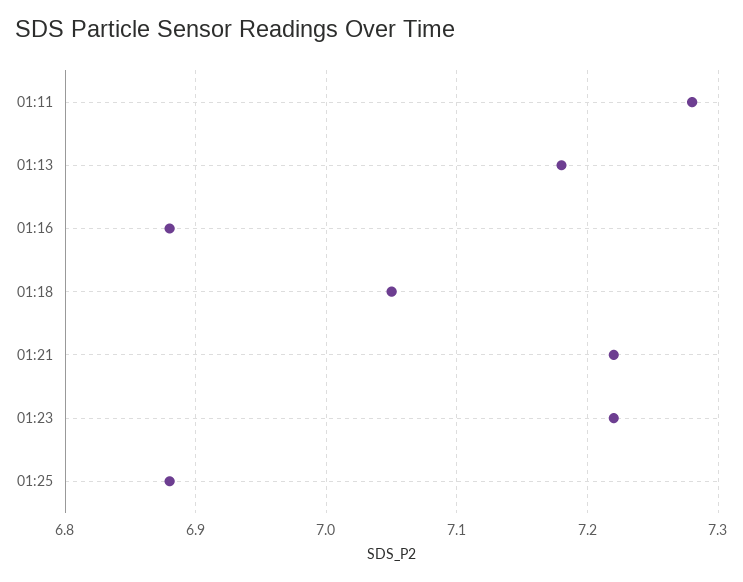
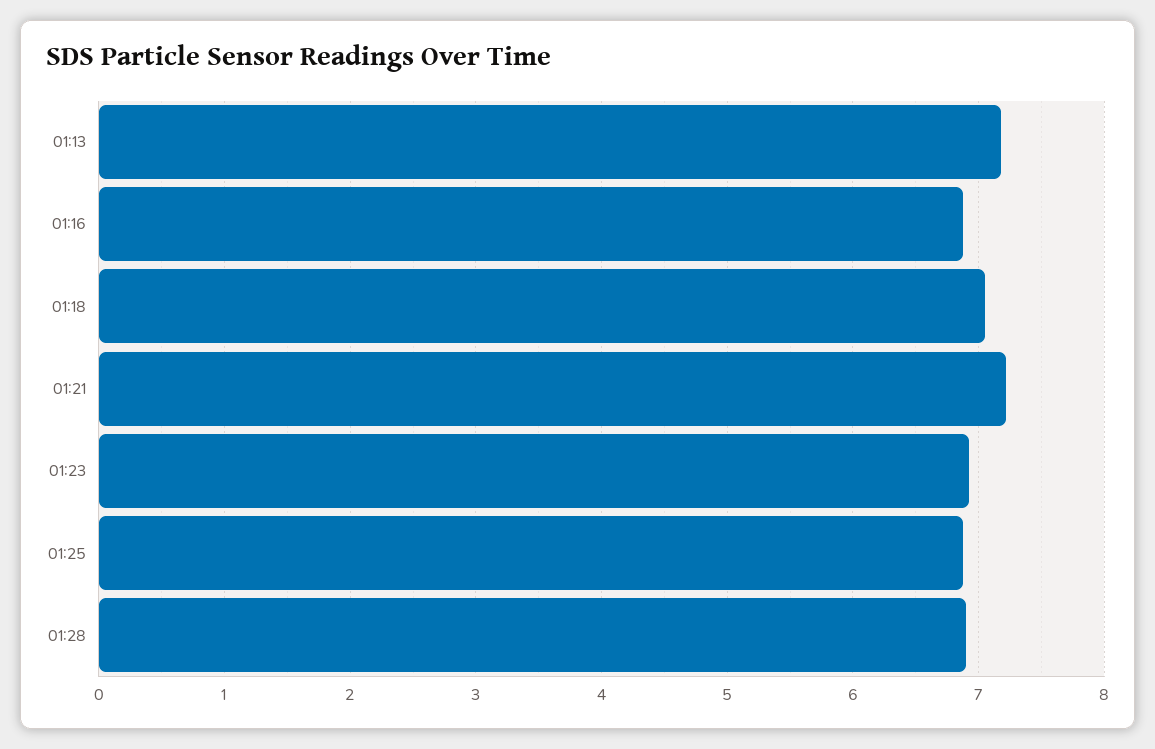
01:11: 7.28 -> none
01:23: 7.22 -> 6.9
01:28: none -> 6.9

